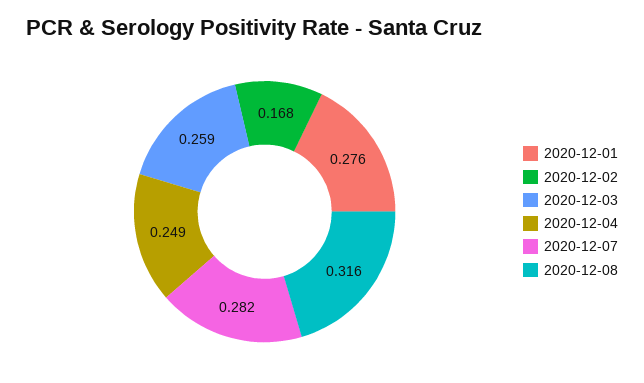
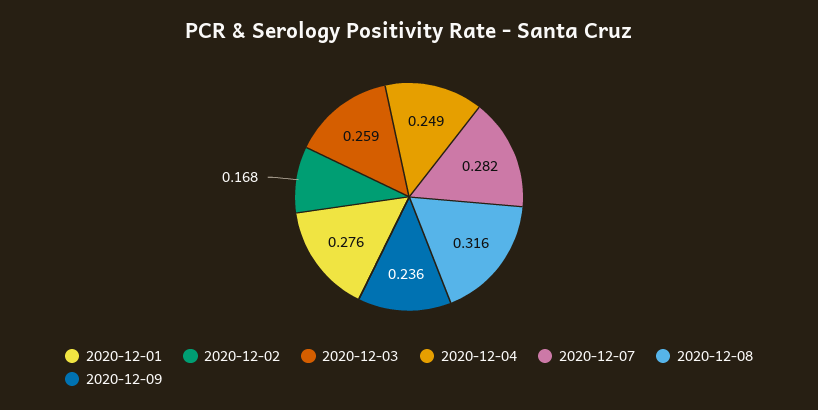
2020-12-09: none -> 0.236

